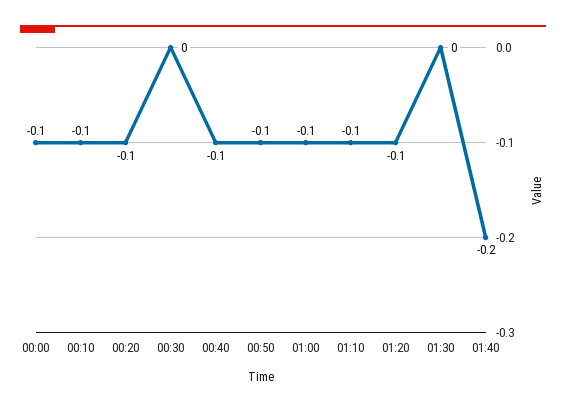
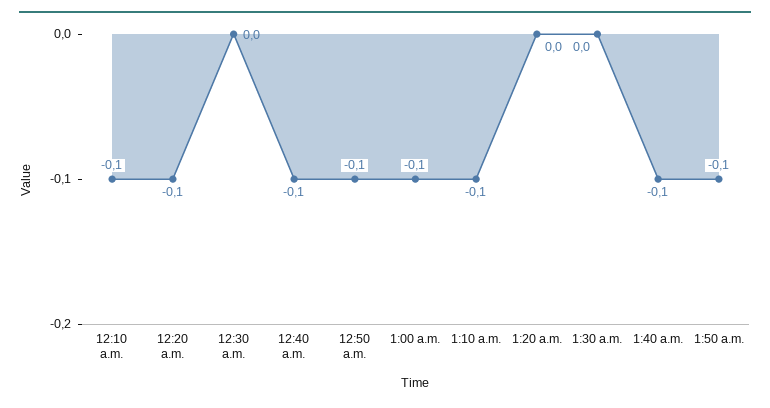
00:00: -0.1 -> none
01:20: -0.1 -> 0
01:40: -0.2 -> -0.1
1:50 a.m.: none -> -0.1

